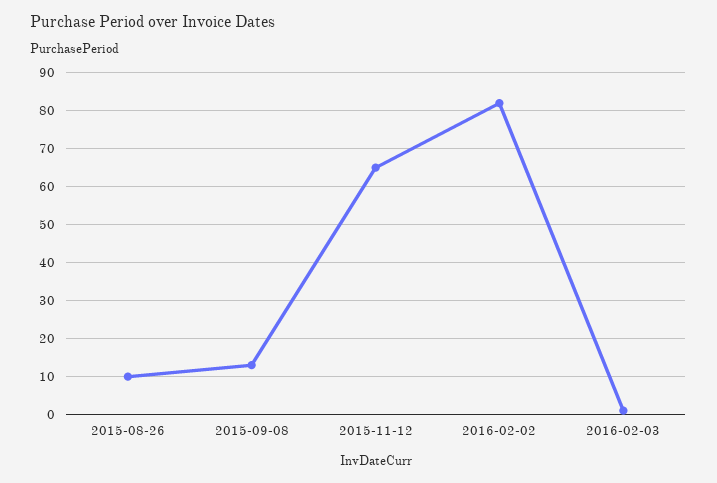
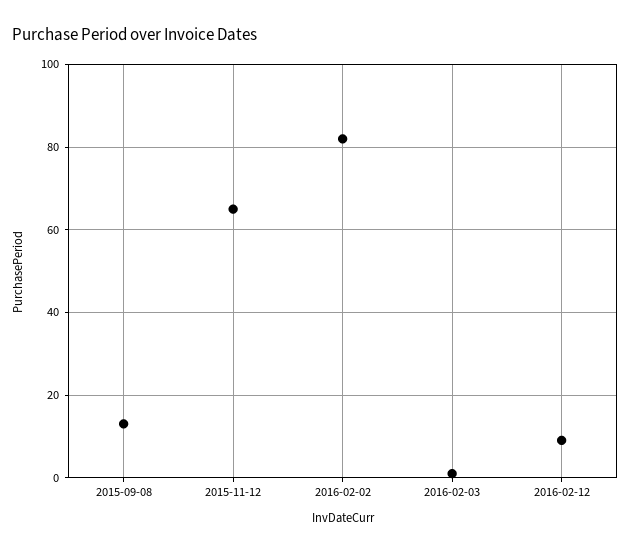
2015-08-26: 10 -> none
2016-02-12: none -> 10

